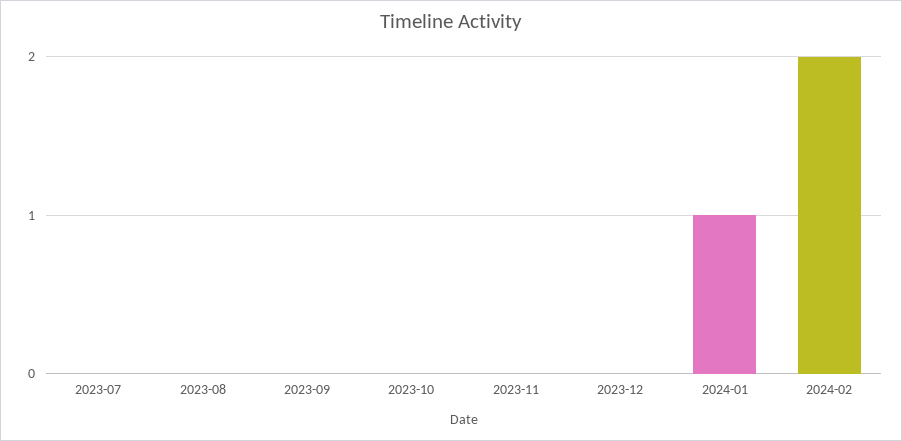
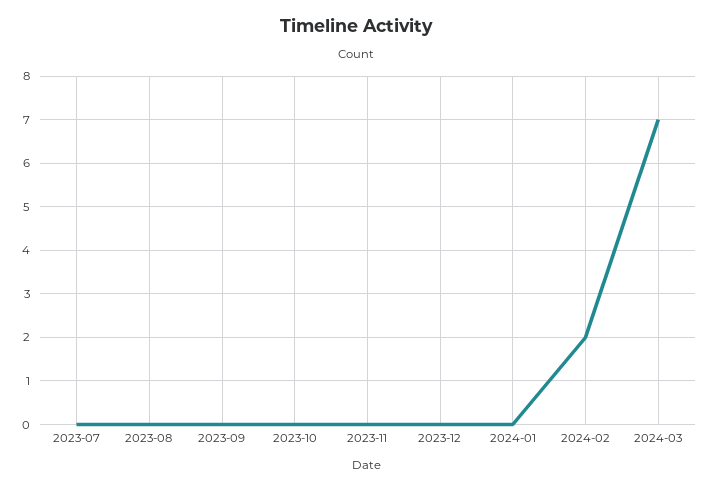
2024-01: 1 -> 0
2024-03: none -> 7

